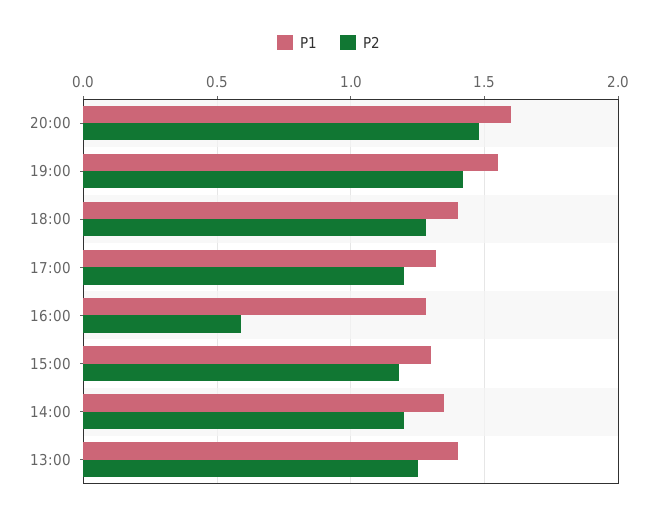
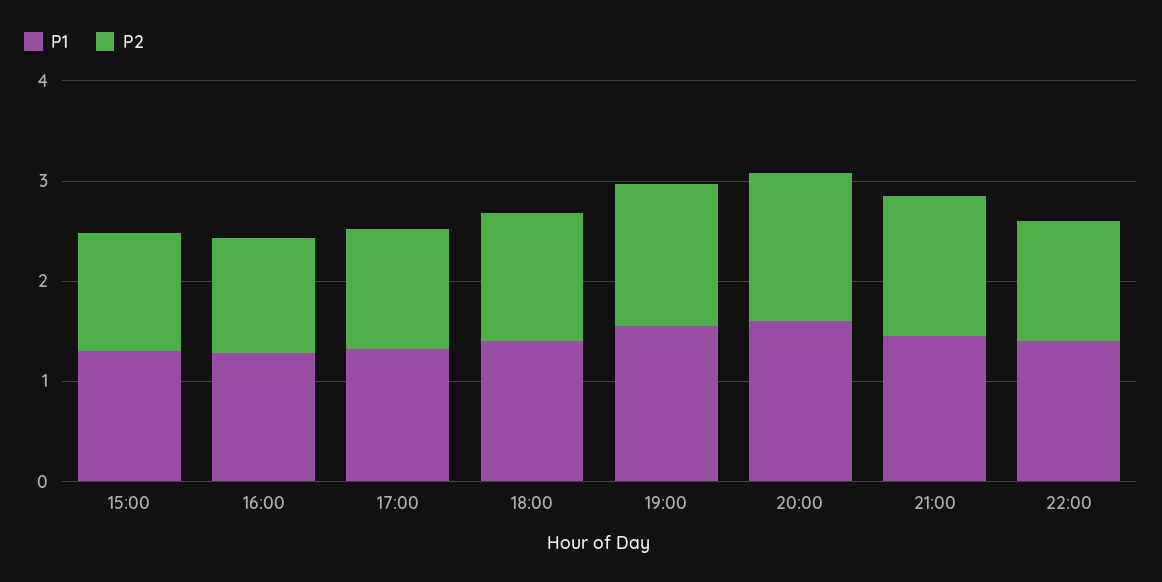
P2, 16:00: 0.6 -> 1.2
P1, 14:00: 1.35 -> none
P2, 14:00: 1.2 -> none
P1, 13:00: 1.4 -> none
P2, 13:00: 1.25 -> none
P1, 21:00: none -> 1.4
P2, 21:00: none -> 1.4
P1, 22:00: none -> 1.4
P2, 22:00: none -> 1.2

